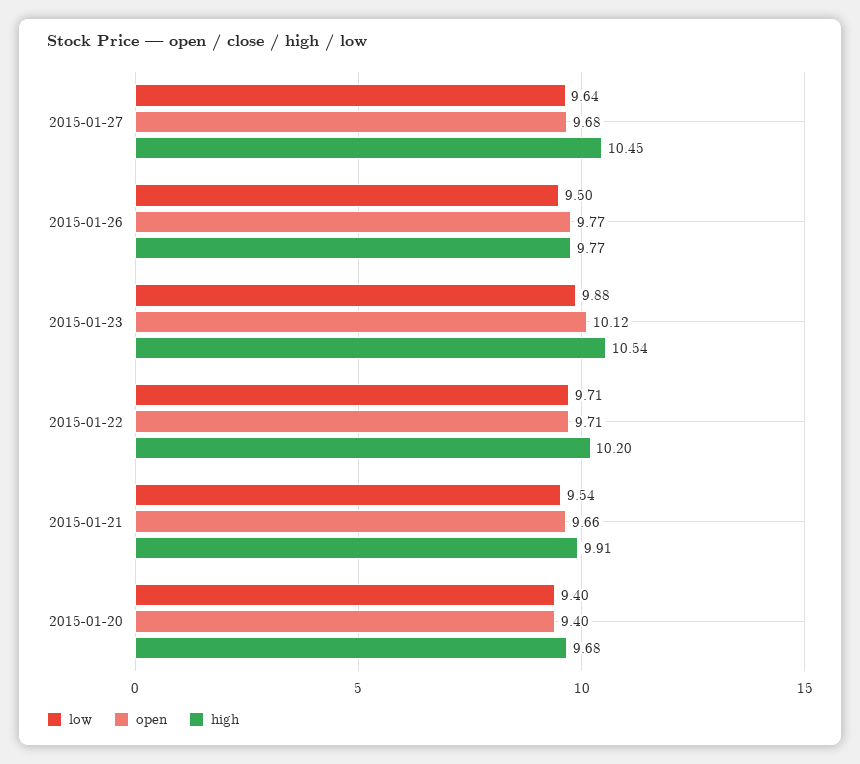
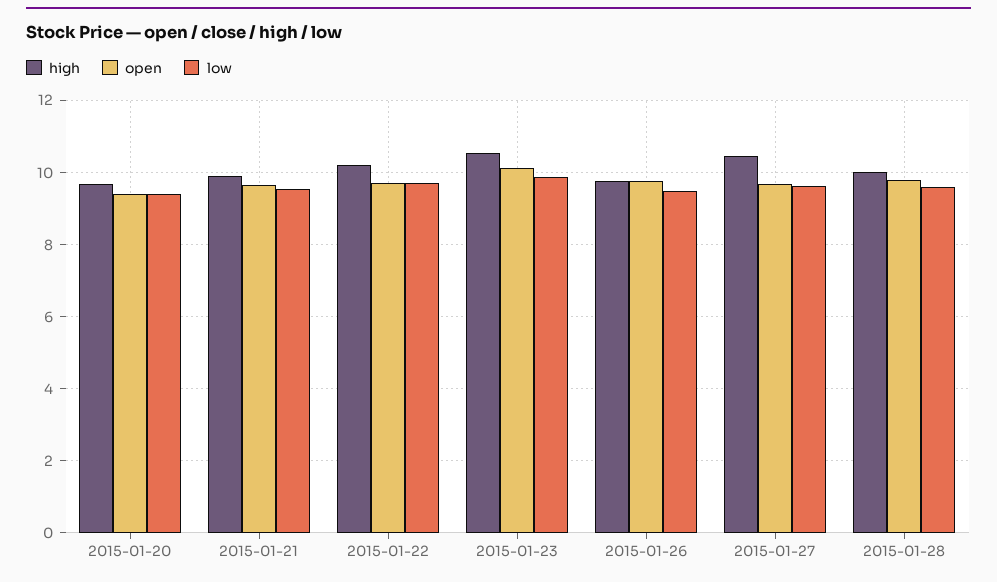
high, 2015-01-28: none -> 10
open, 2015-01-28: none -> 9.8
low, 2015-01-28: none -> 9.6

